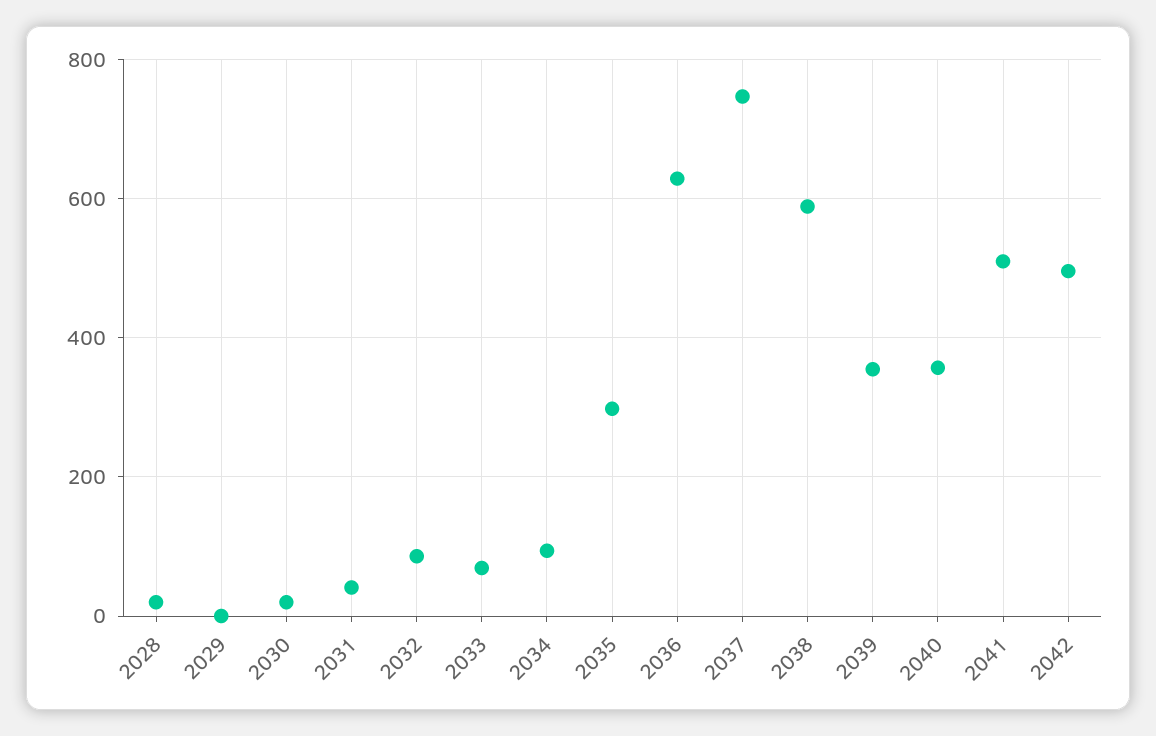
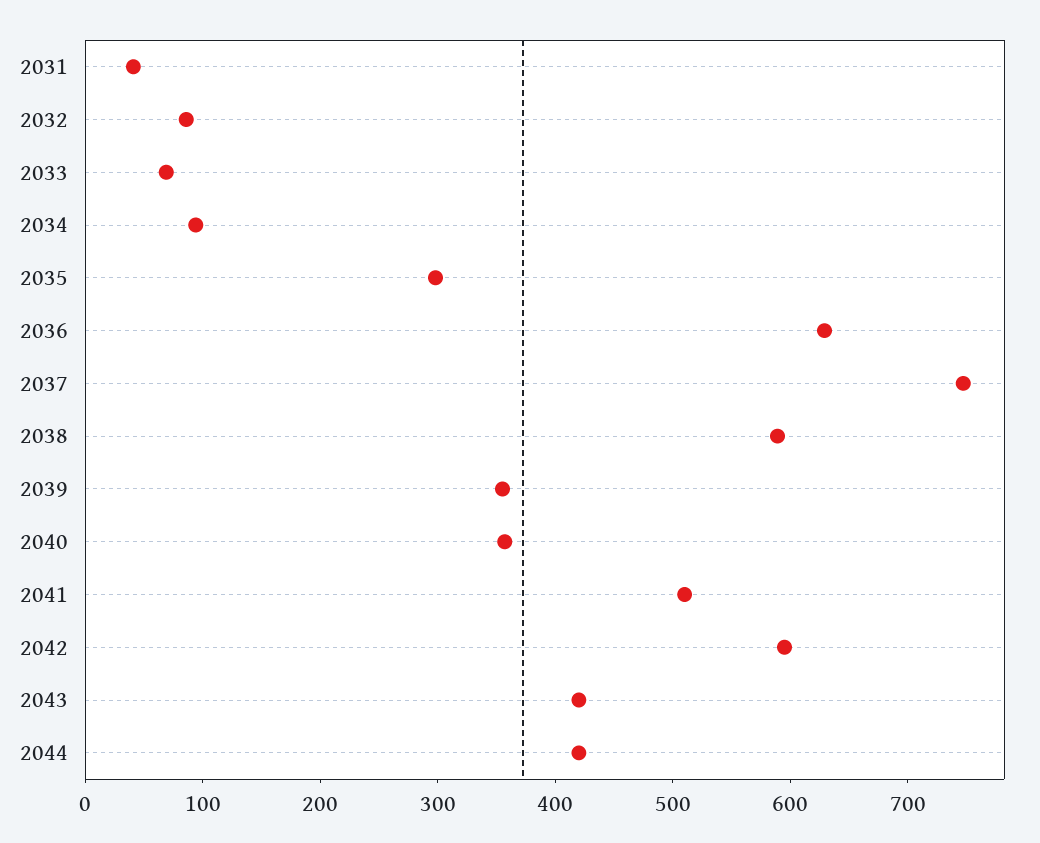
2028: 20 -> none
2029: 0 -> none
2030: 20 -> none
2042: 500 -> 600
2043: none -> 420
2044: none -> 420

